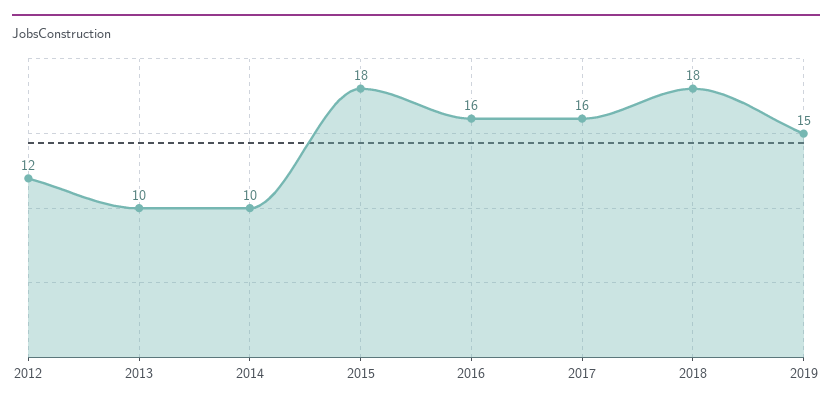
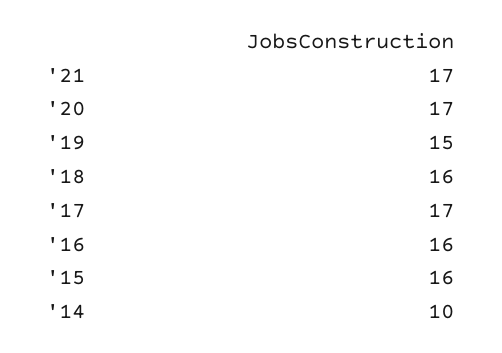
2012: 12 -> none
2013: 10 -> none
2015: 18 -> 16
2017: 16 -> 17
2018: 18 -> 16
'21: none -> 17
'20: none -> 17

